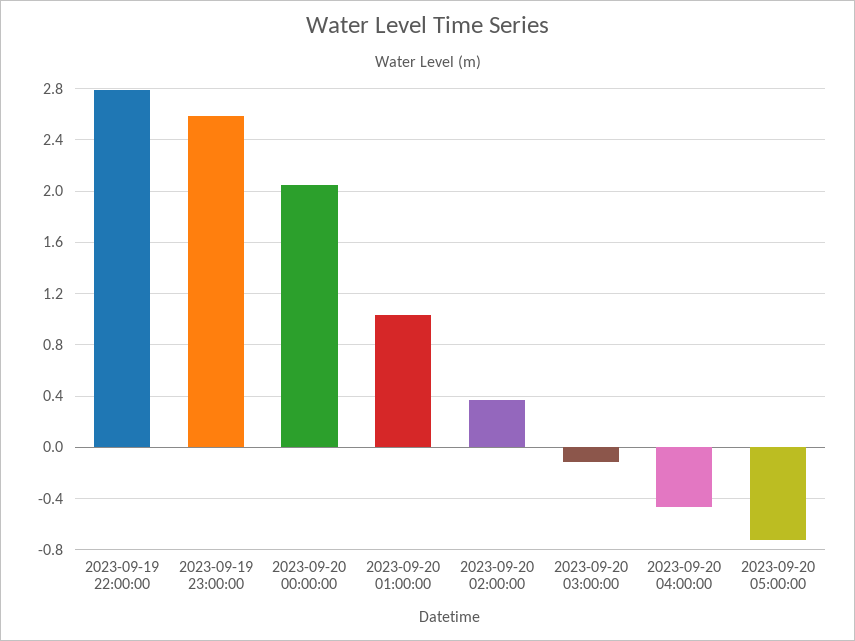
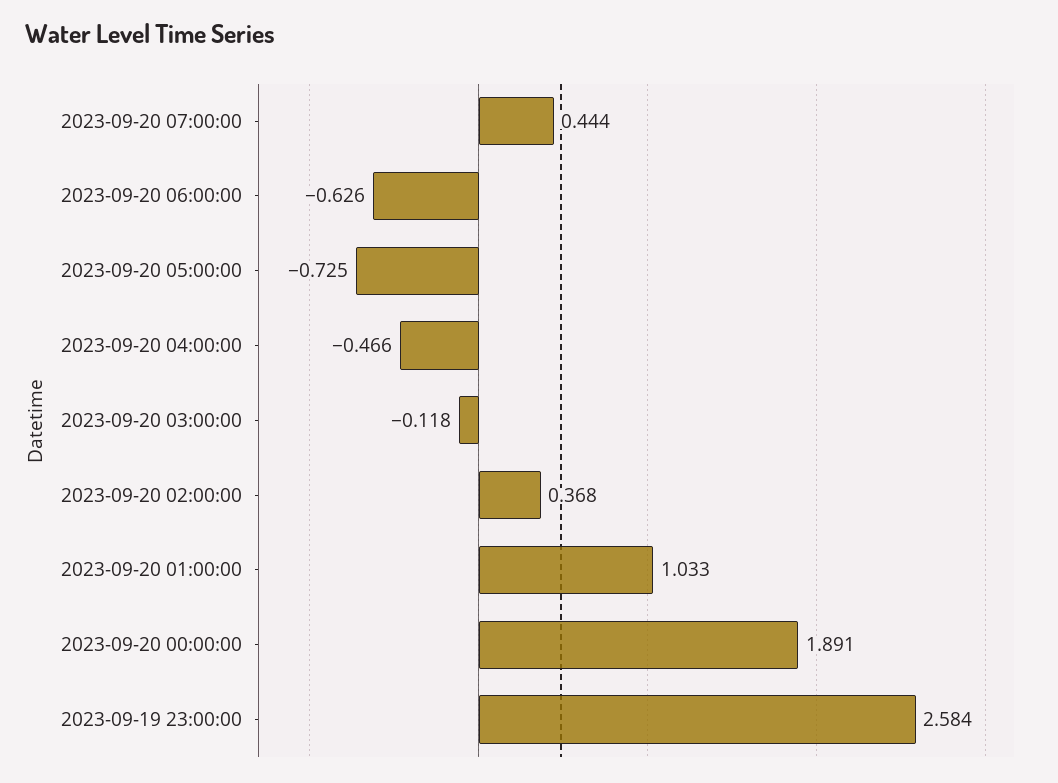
2023-09-19 22:00:00: 2.8 -> none
2023-09-20 00:00:00: 2.05 -> 1.891
2023-09-20 07:00:00: none -> 0.444
2023-09-20 06:00:00: none -> -0.626

